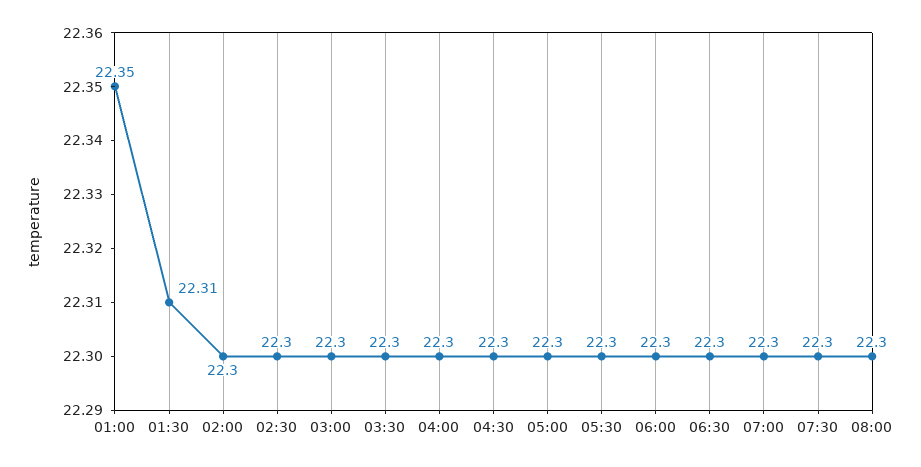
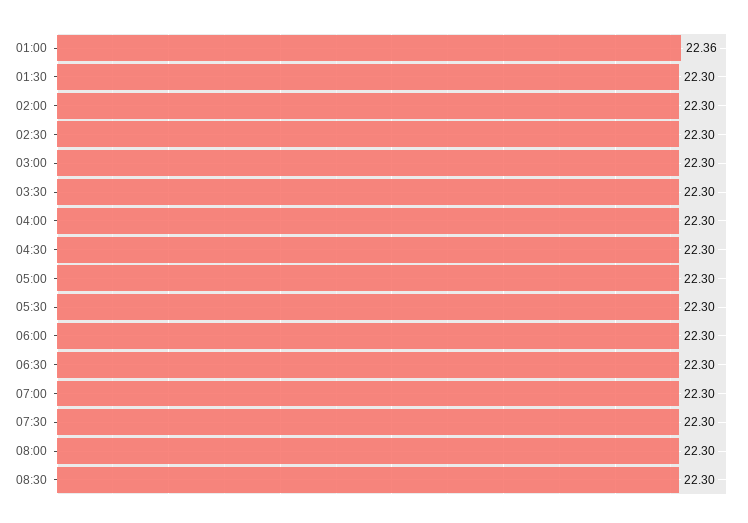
01:00: 22.35 -> 22.36
01:30: 22.31 -> 22.3
08:30: none -> 22.3

